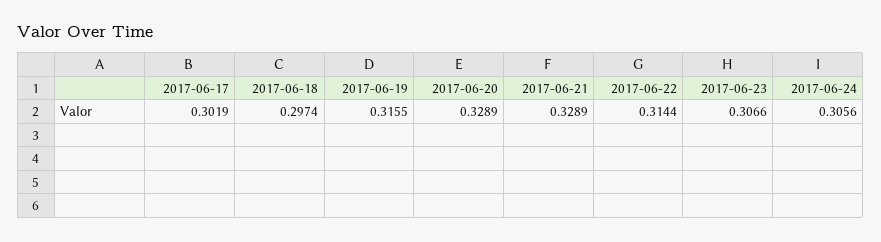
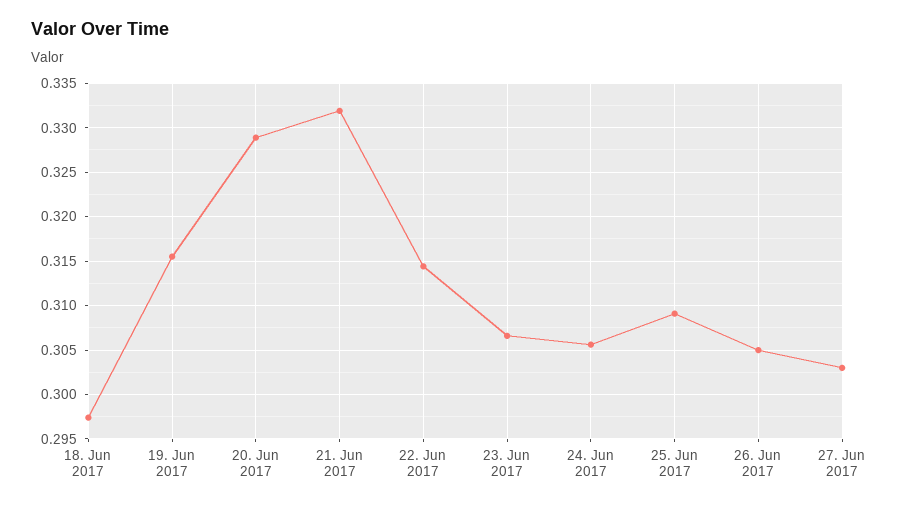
2017-06-17: 0.3019 -> none
2017-06-21: 0.3289 -> 0.332
25. Jun 2017: none -> 0.309
26. Jun 2017: none -> 0.305
27. Jun 2017: none -> 0.303

